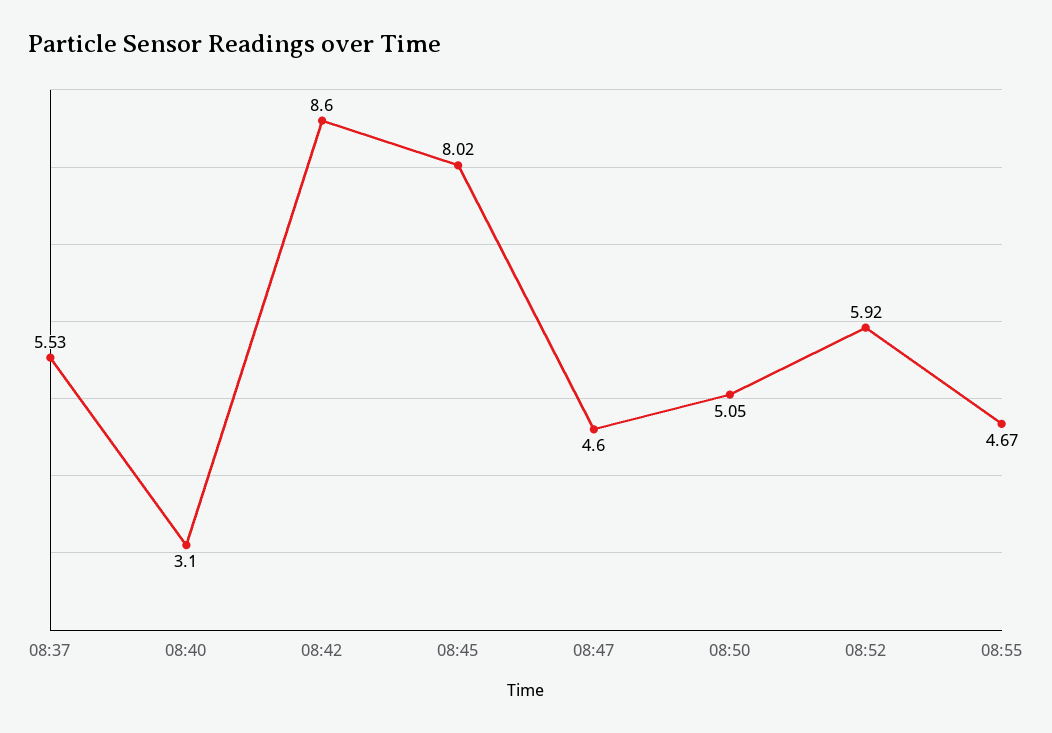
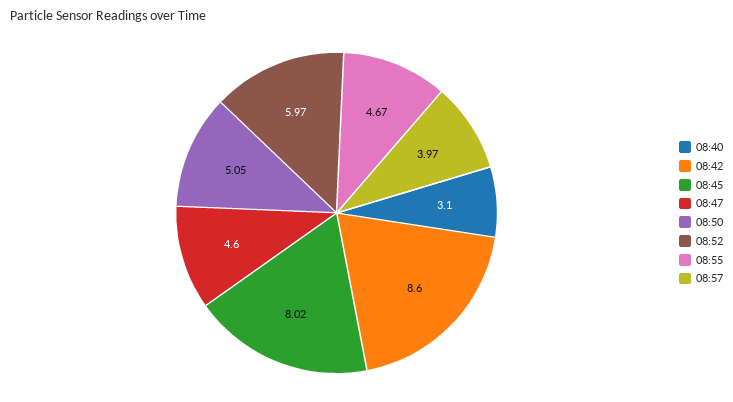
08:37: 5.53 -> none
08:52: 5.92 -> 5.97
08:57: none -> 3.97

